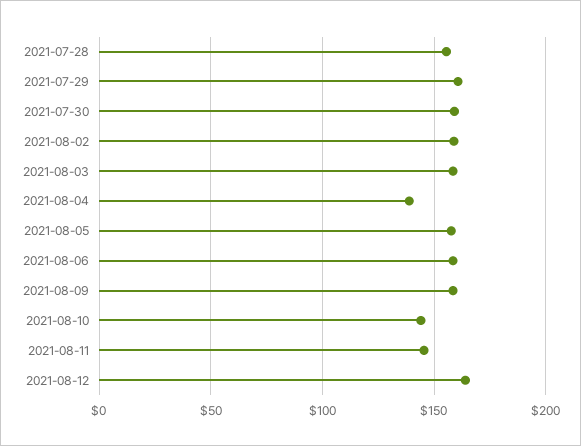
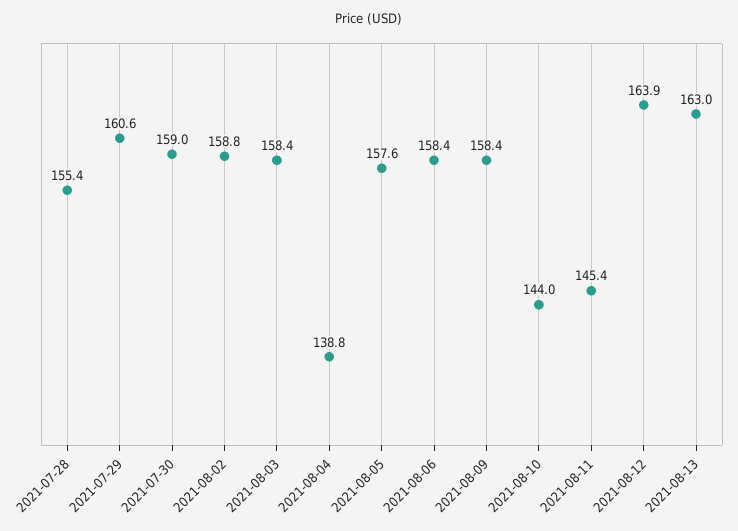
2021-08-13: none -> 163

